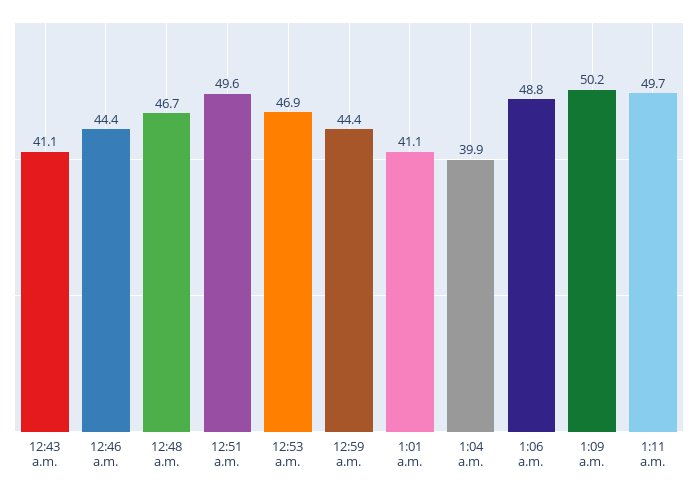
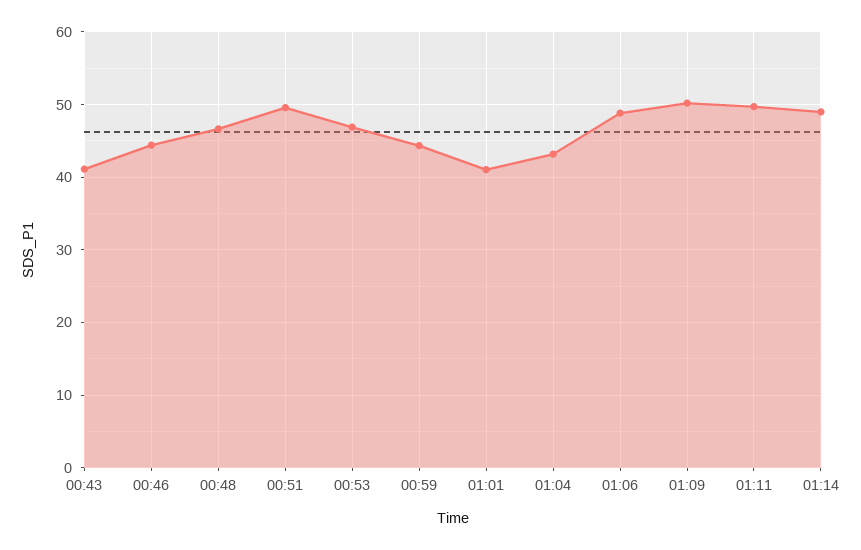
1:04 a.m.: 39.9 -> 43
01:14: none -> 49

